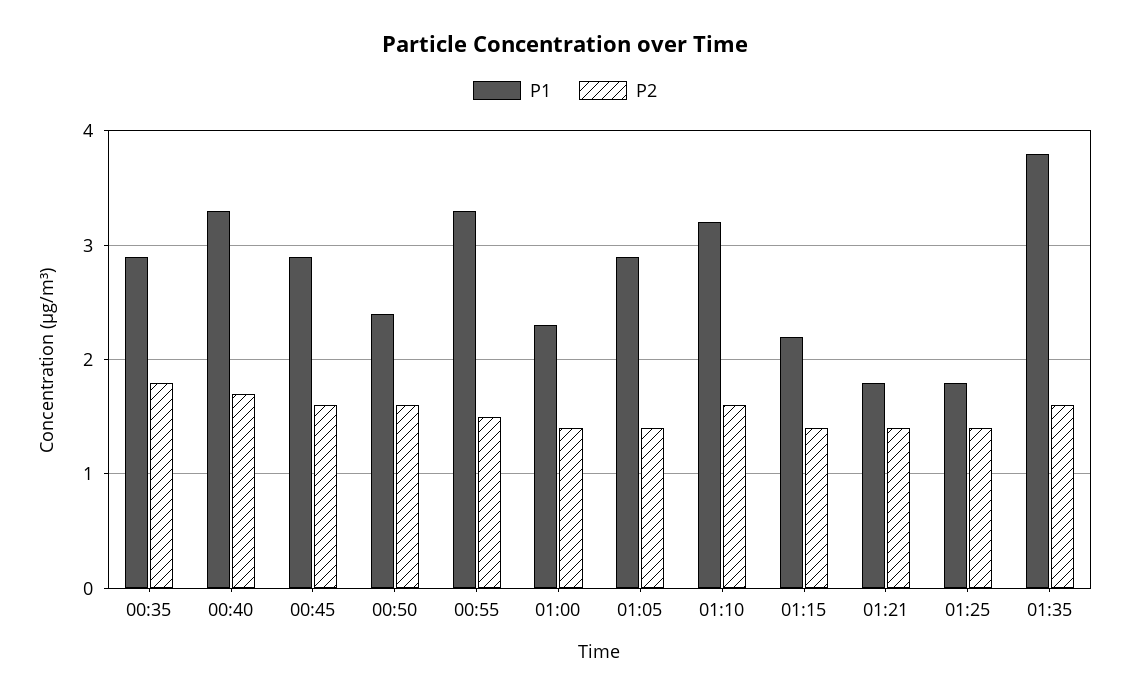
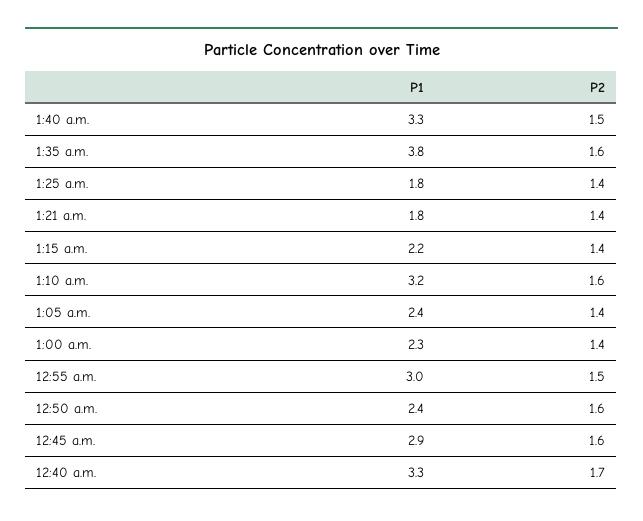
P1, 00:35: 2.9 -> none
P2, 00:35: 1.8 -> none
P1, 00:55: 3.3 -> 3
P1, 01:05: 2.9 -> 2.4
P1, 1:40 a.m.: none -> 3.3
P2, 1:40 a.m.: none -> 1.5

